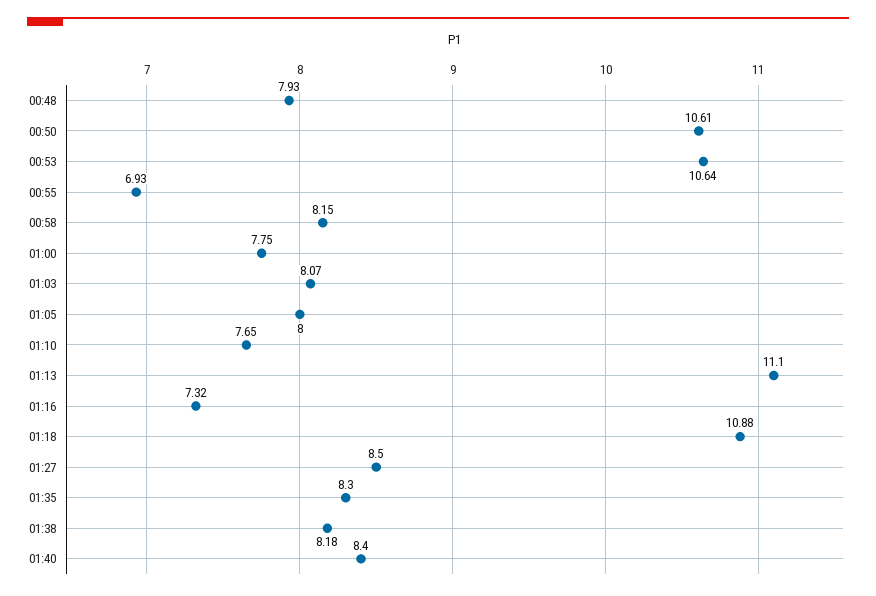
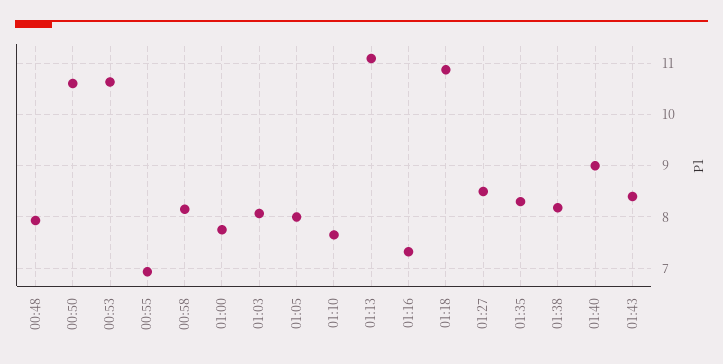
01:40: 8.4 -> 9
01:43: none -> 8.4

